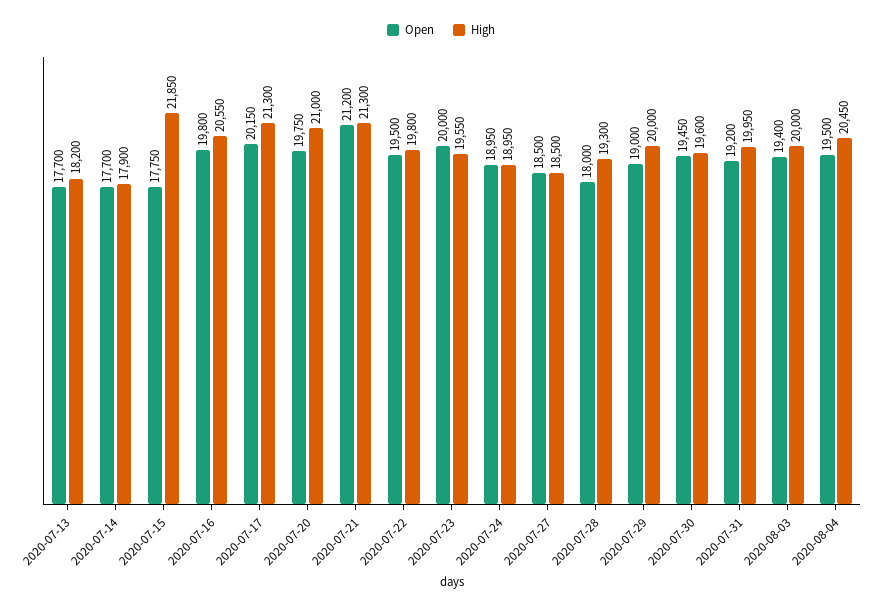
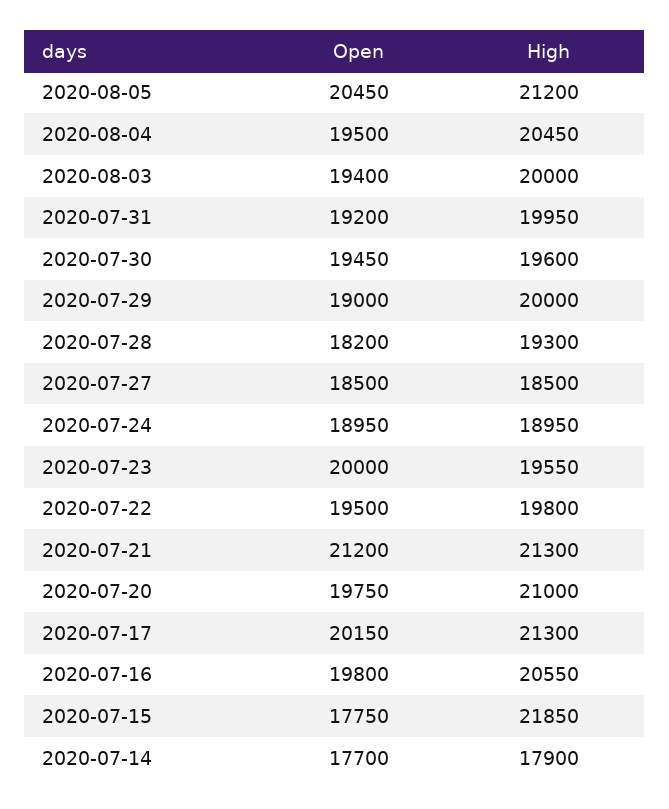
Open, 2020-07-13: 17700 -> none
High, 2020-07-13: 18200 -> none
Open, 2020-07-28: 18000 -> 18200
Open, 2020-08-05: none -> 20450
High, 2020-08-05: none -> 21200

